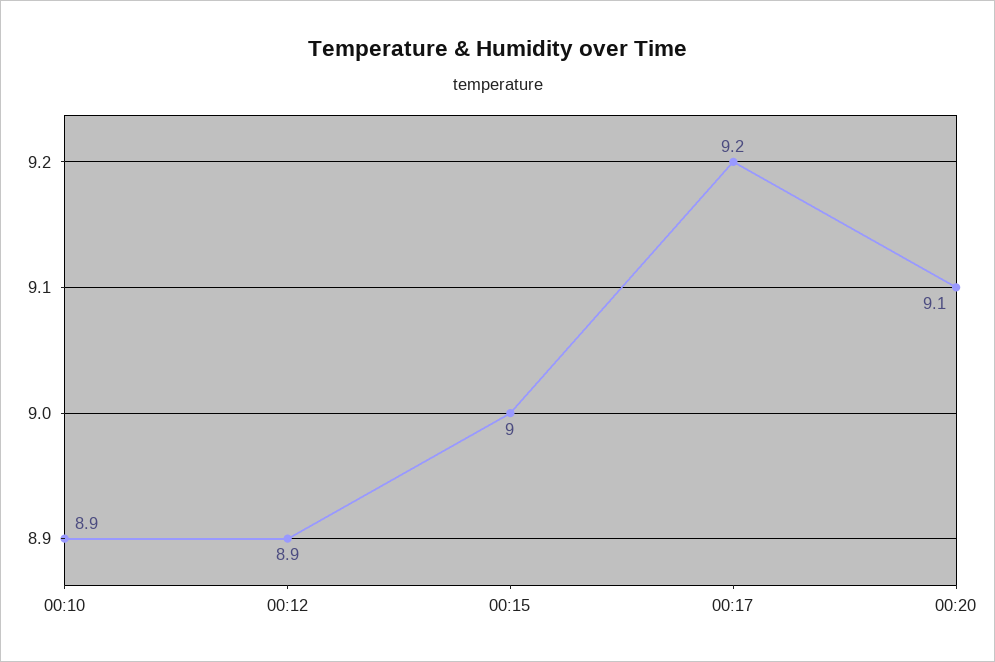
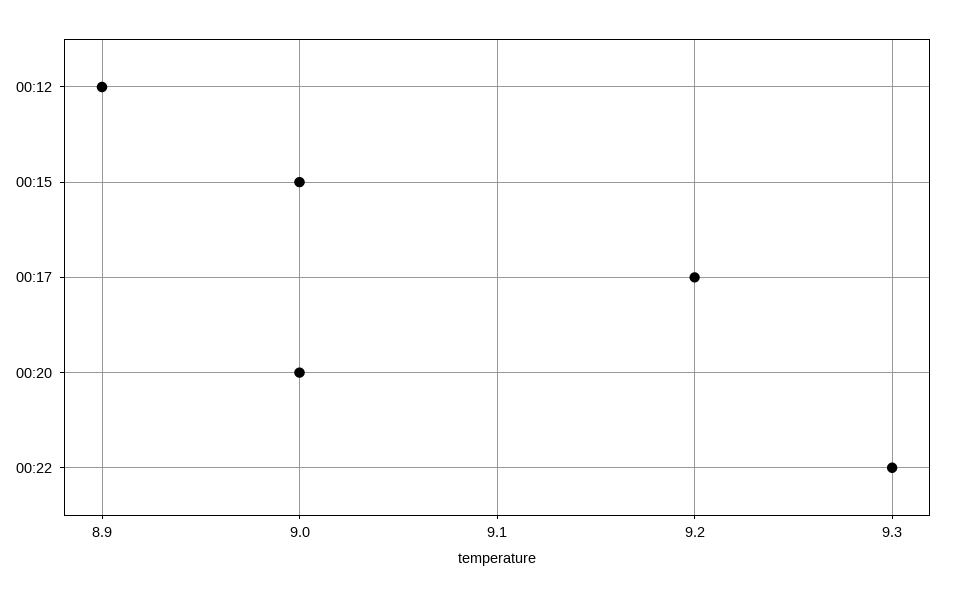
00:10: 8.9 -> none
00:20: 9.1 -> 9
00:22: none -> 9.3

